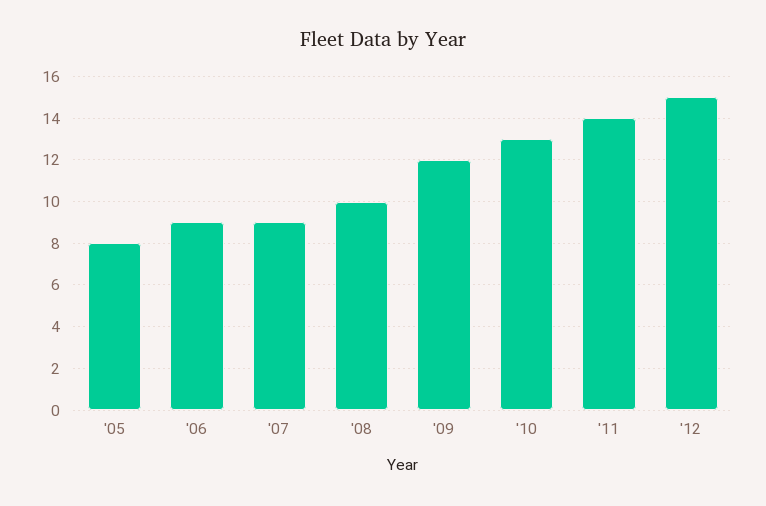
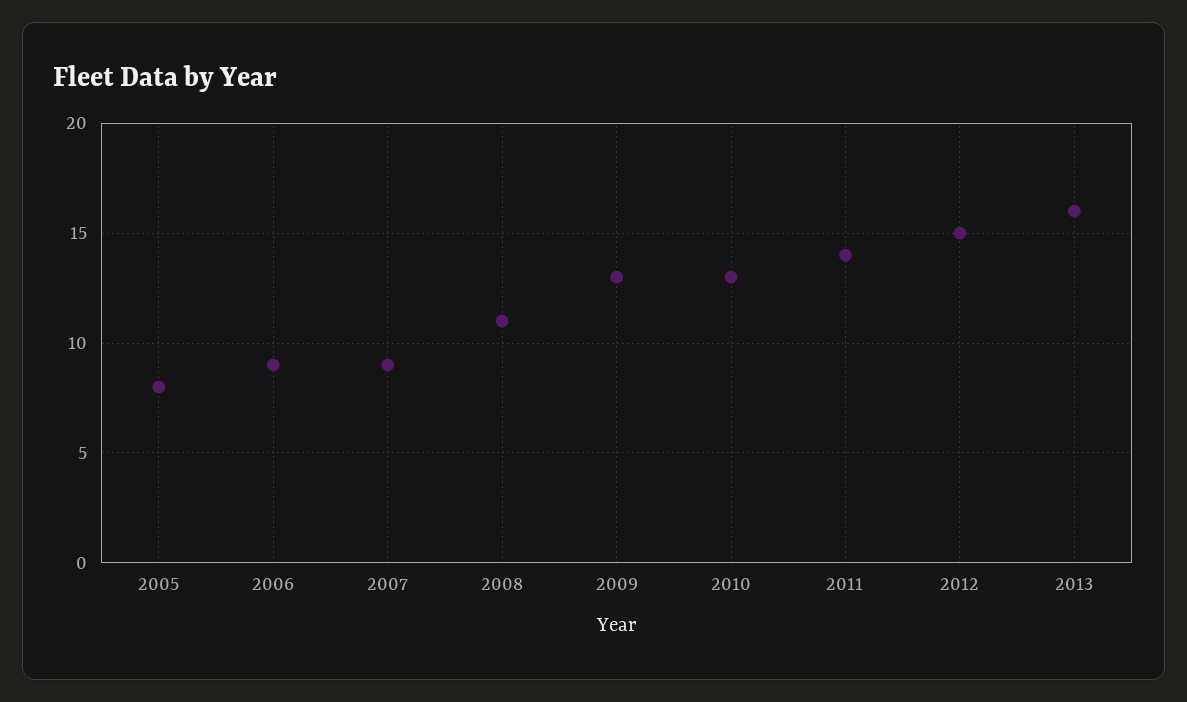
'08: 10 -> 11
'09: 12 -> 13
2013: none -> 16

